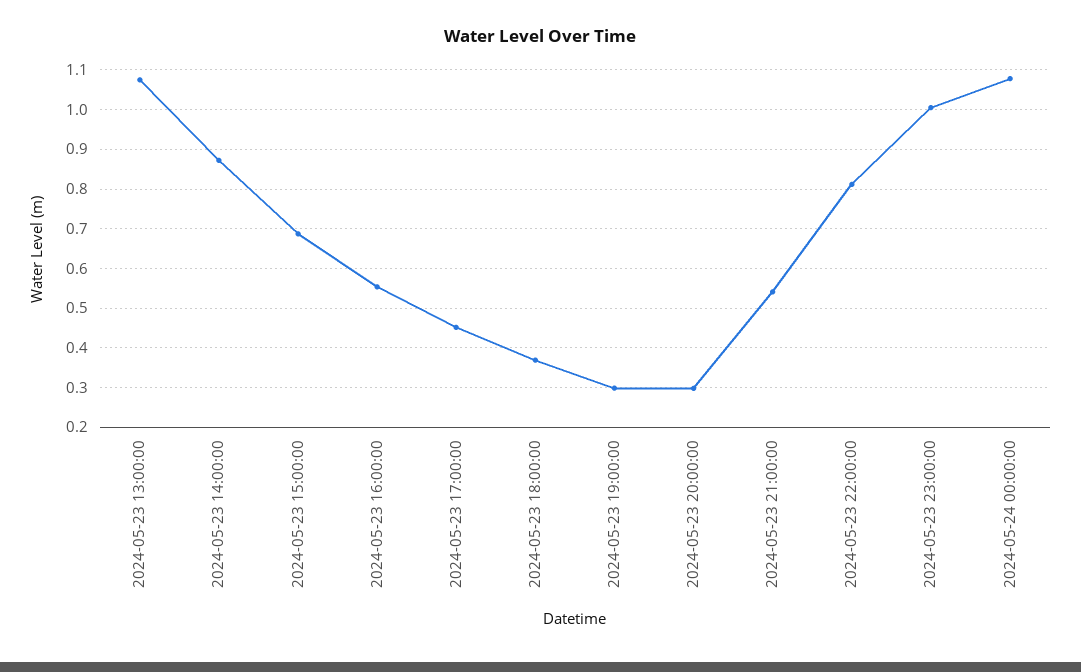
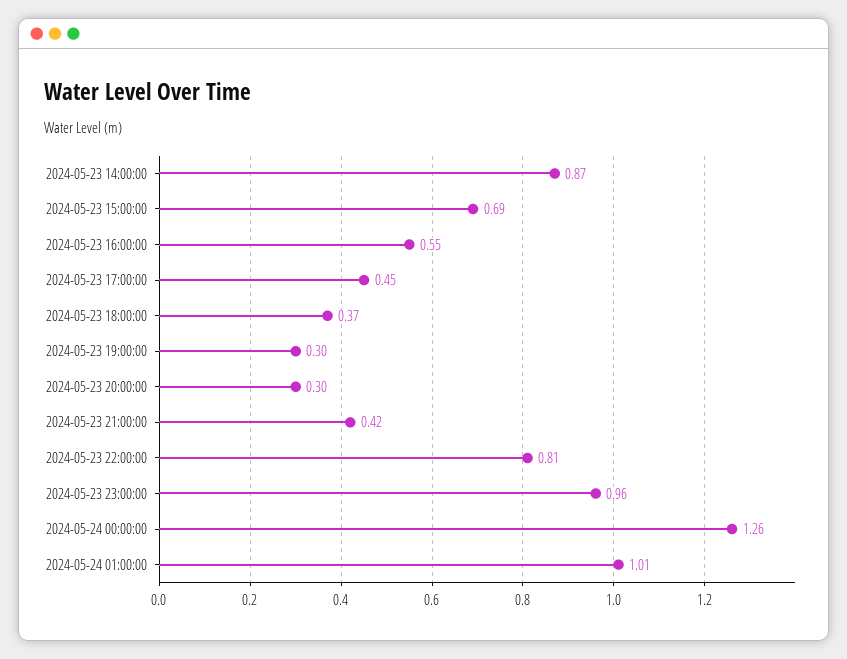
2024-05-23 13:00:00: 1.08 -> none
2024-05-23 21:00:00: 0.54 -> 0.42
2024-05-23 23:00:00: 1 -> 0.96
2024-05-24 00:00:00: 1.08 -> 1.26
2024-05-24 01:00:00: none -> 1.01

